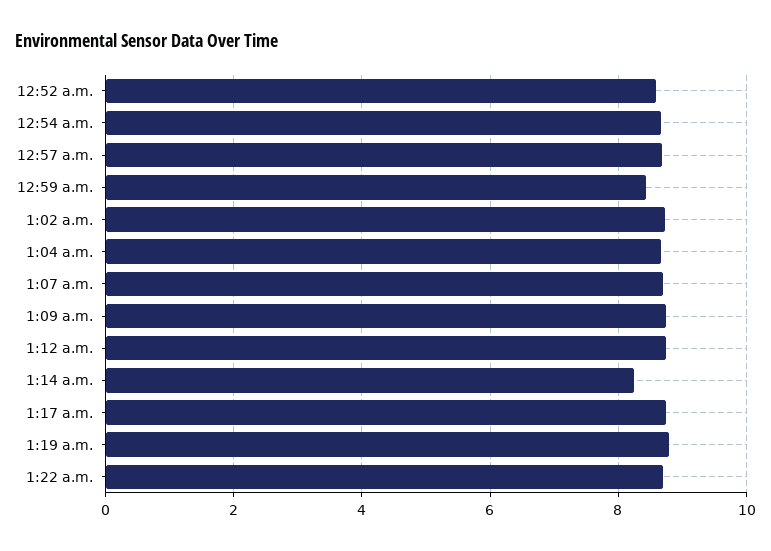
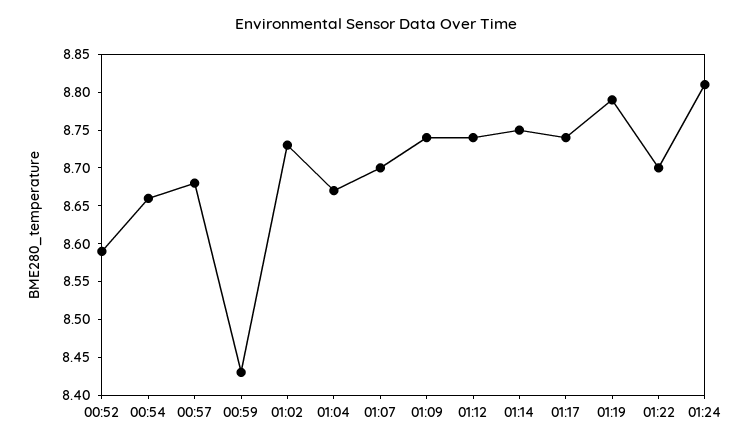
1:14 a.m.: 8.2 -> 8.75
01:24: none -> 8.8

